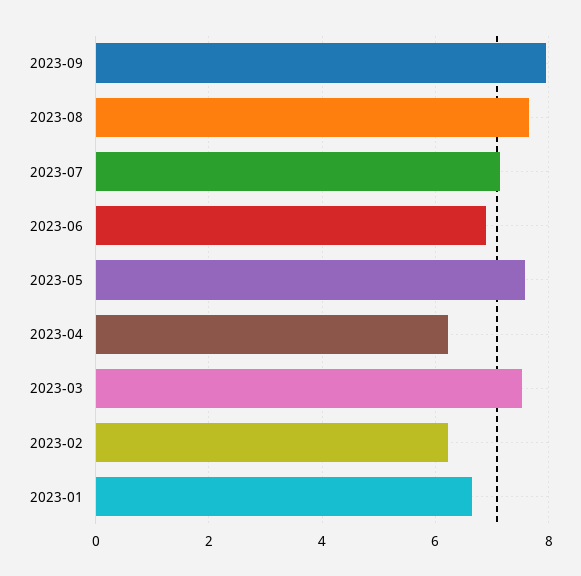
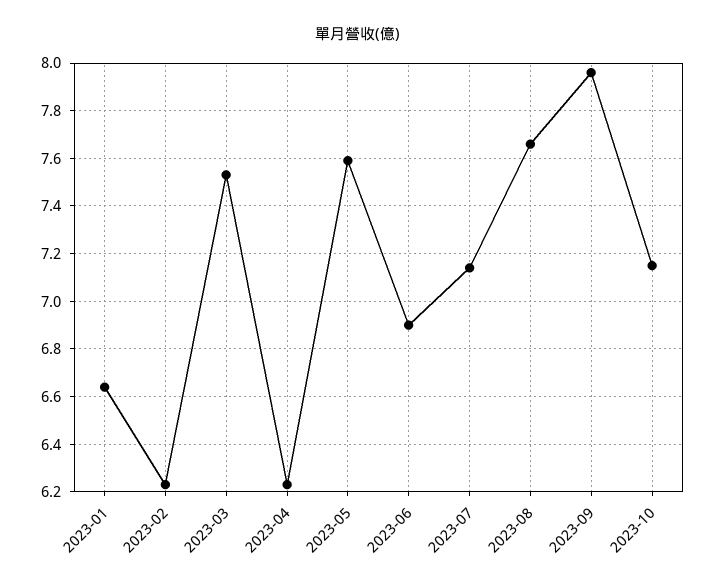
2023-10: none -> 7.15

